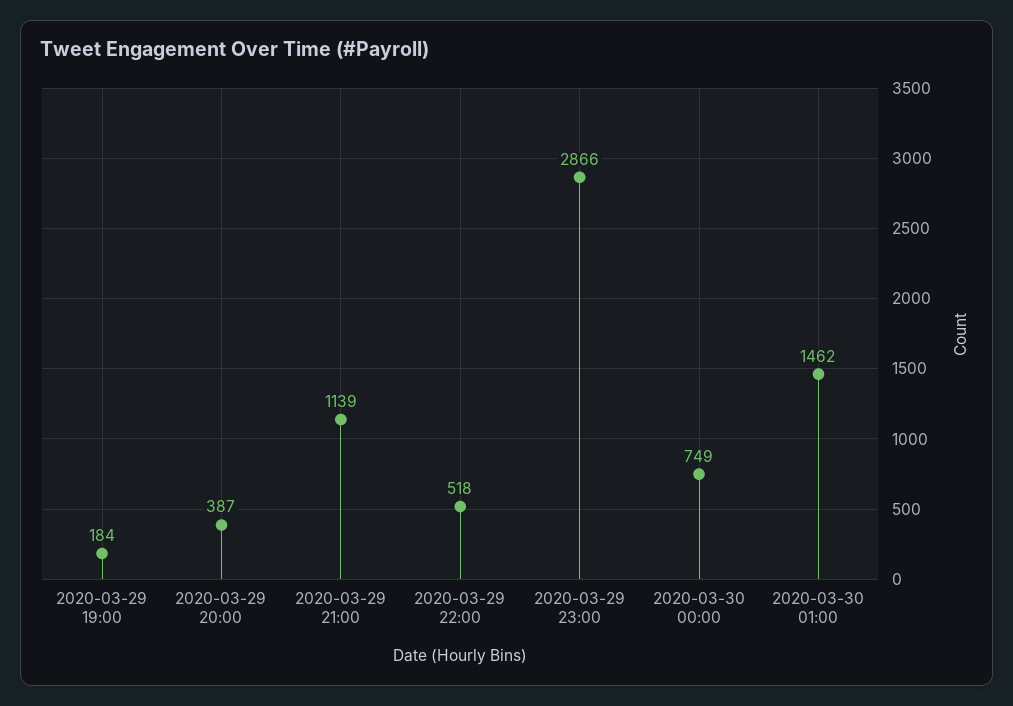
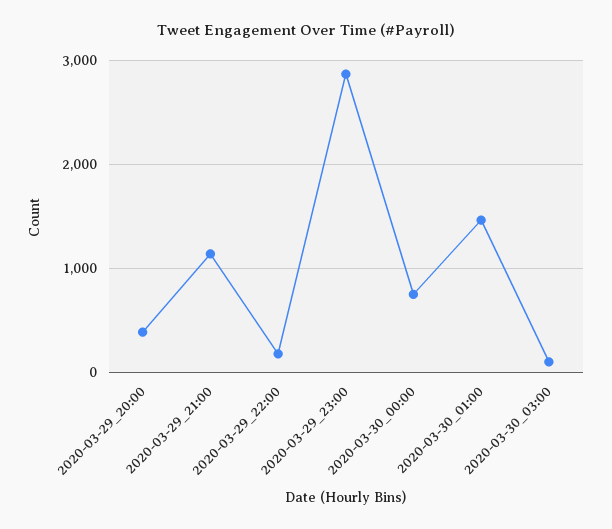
2020-03-29 19:00: 184 -> none
2020-03-29 22:00: 518 -> 200
2020-03-30_03:00: none -> 100

